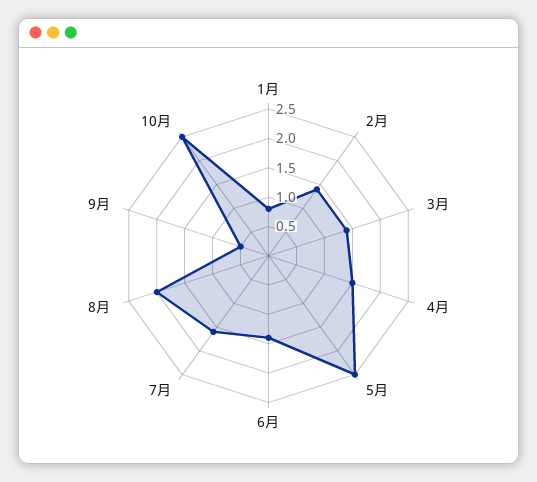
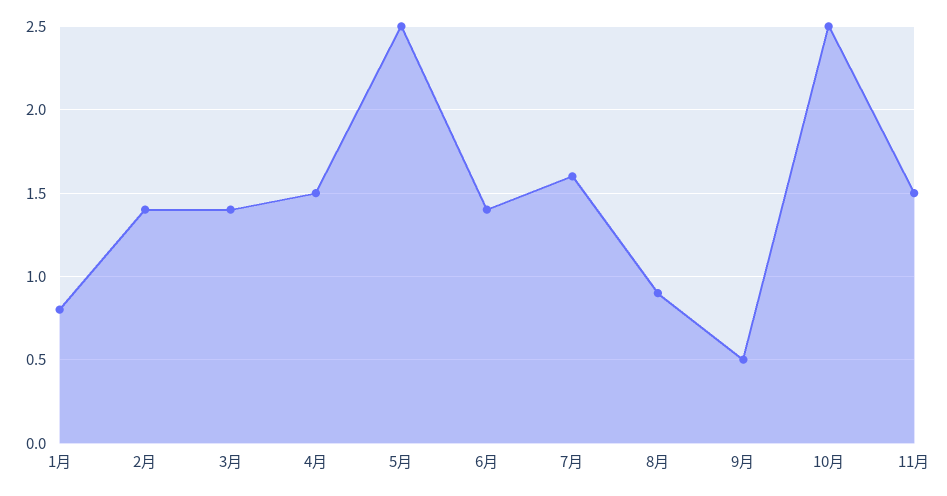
8月: 2 -> 0.9
11月: none -> 1.5

